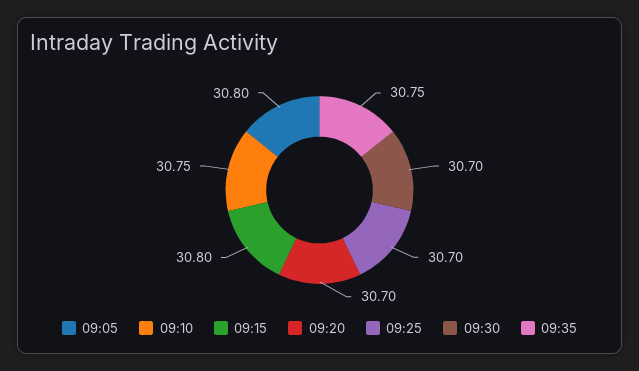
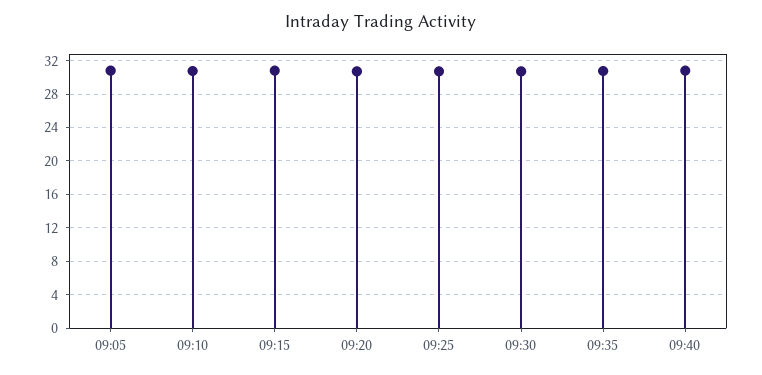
09:40: none -> 31

